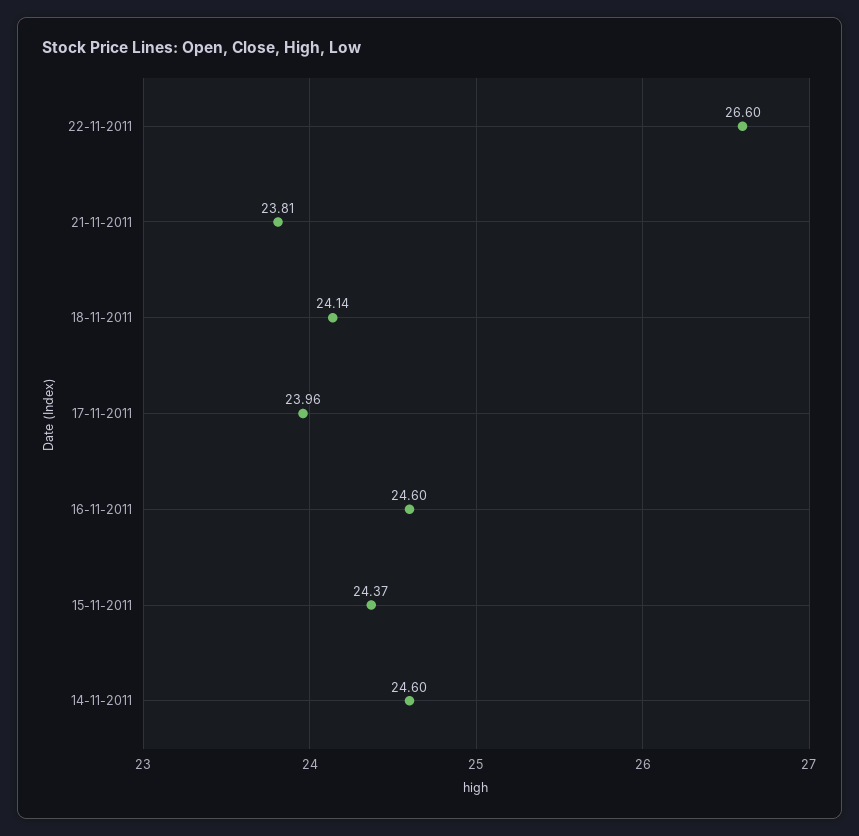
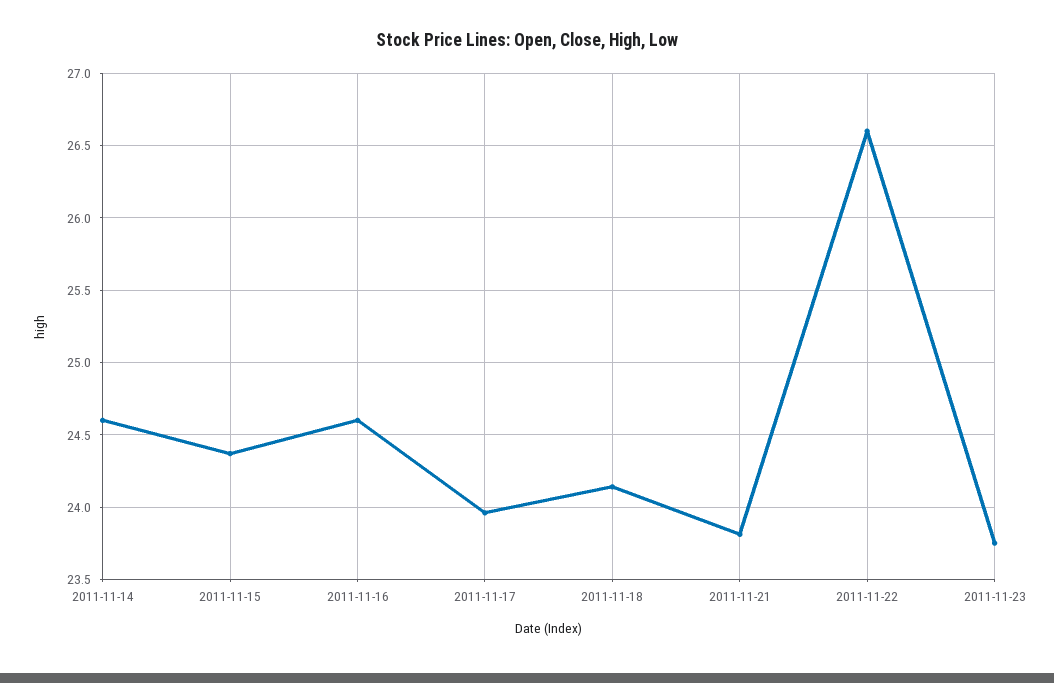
2011-11-23: none -> 23.75

